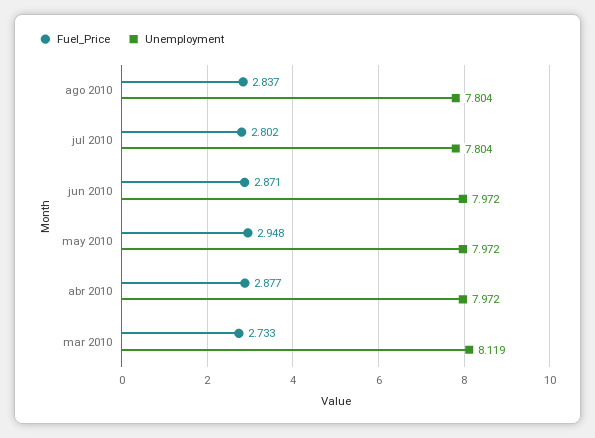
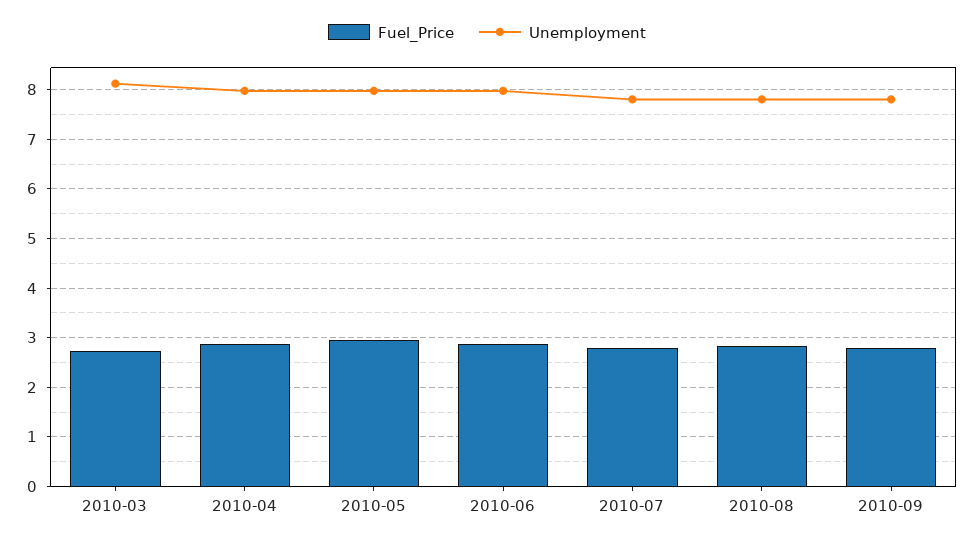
Fuel_Price, 2010-09: none -> 2.8
Unemployment, 2010-09: none -> 7.8

